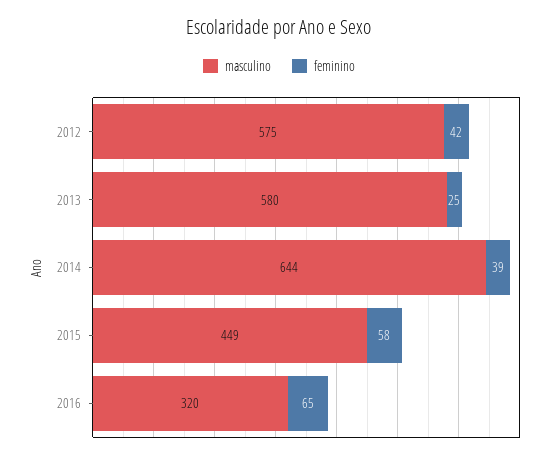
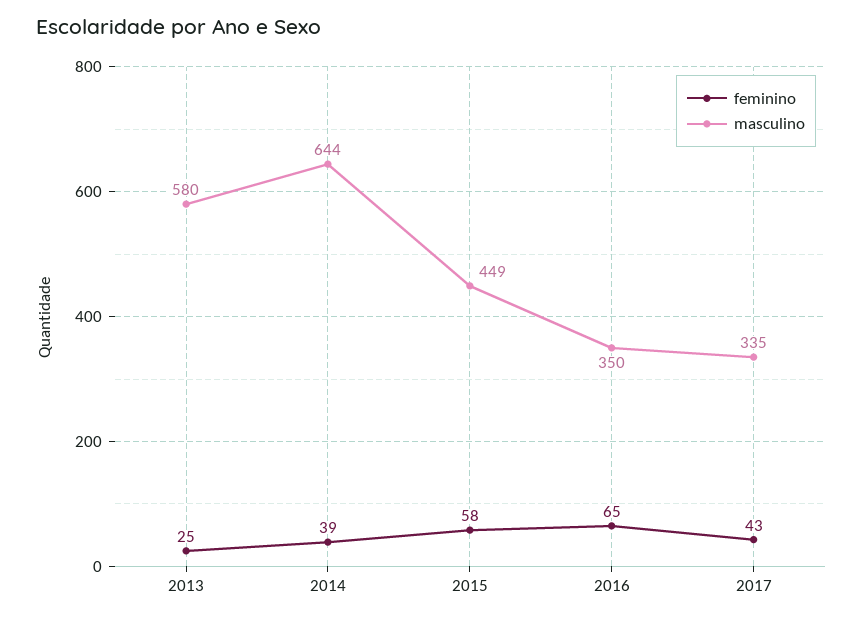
masculino, 2012: 575 -> none
feminino, 2012: 42 -> none
masculino, 2016: 320 -> 350
feminino, 2017: none -> 43
masculino, 2017: none -> 335

